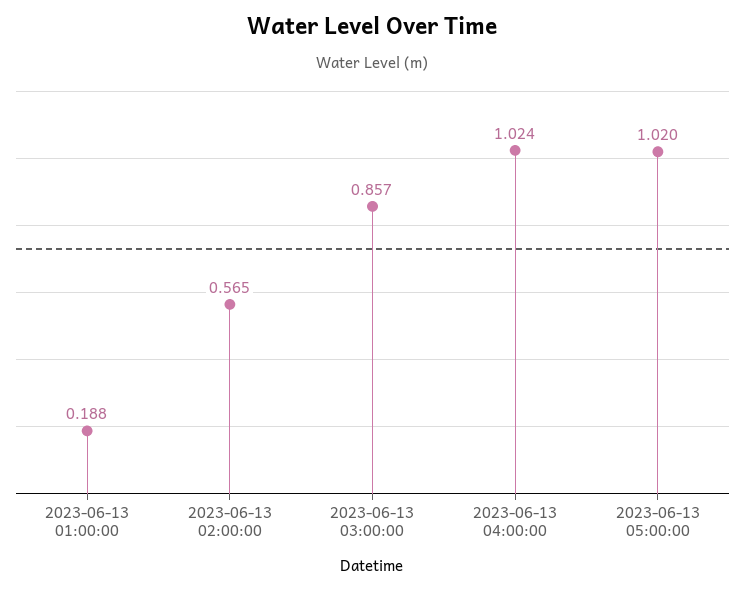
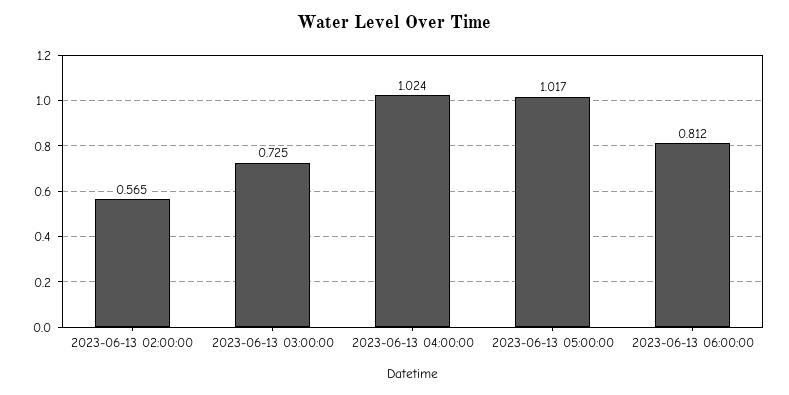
2023-06-13 01:00:00: 0.188 -> none
2023-06-13 03:00:00: 0.857 -> 0.725
2023-06-13 05:00:00: 1.02 -> 1.017
2023-06-13 06:00:00: none -> 0.812

